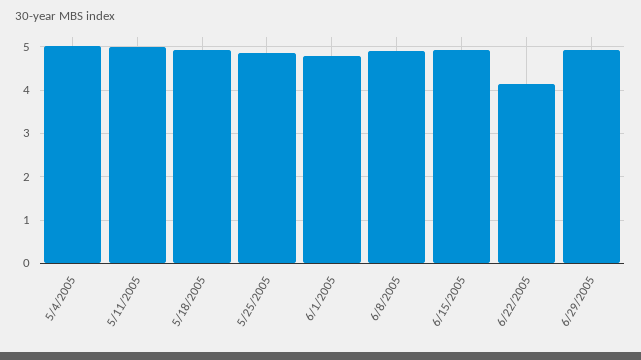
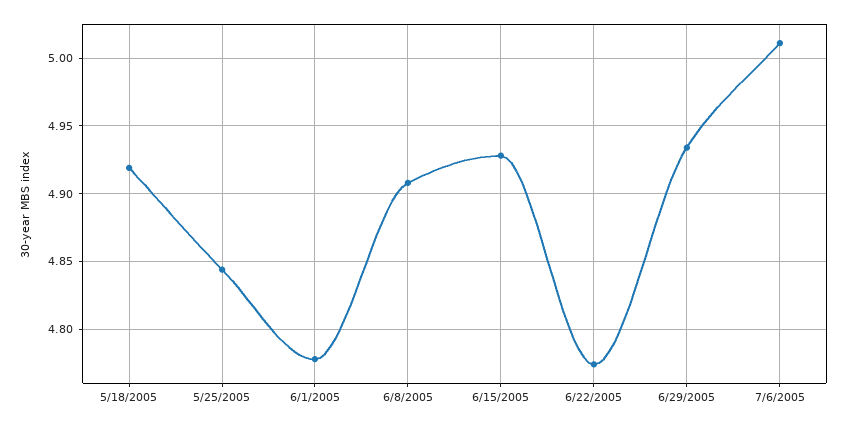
5/4/2005: 5 -> none
5/11/2005: 5 -> none
6/22/2005: 4.2 -> 4.775
7/6/2005: none -> 5.01

